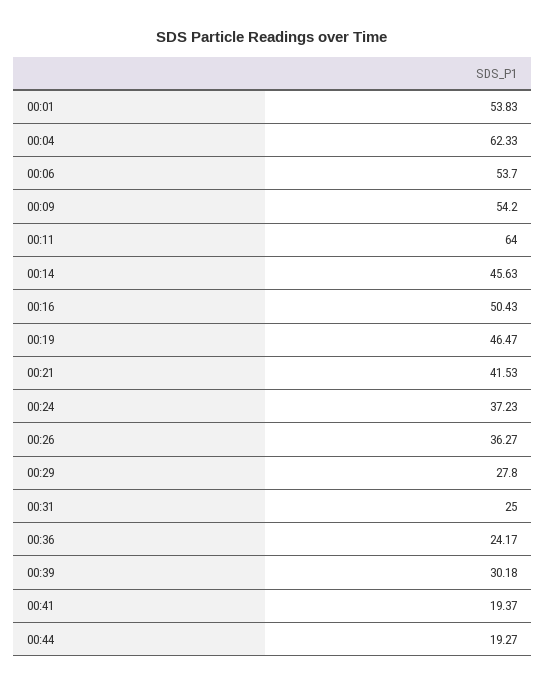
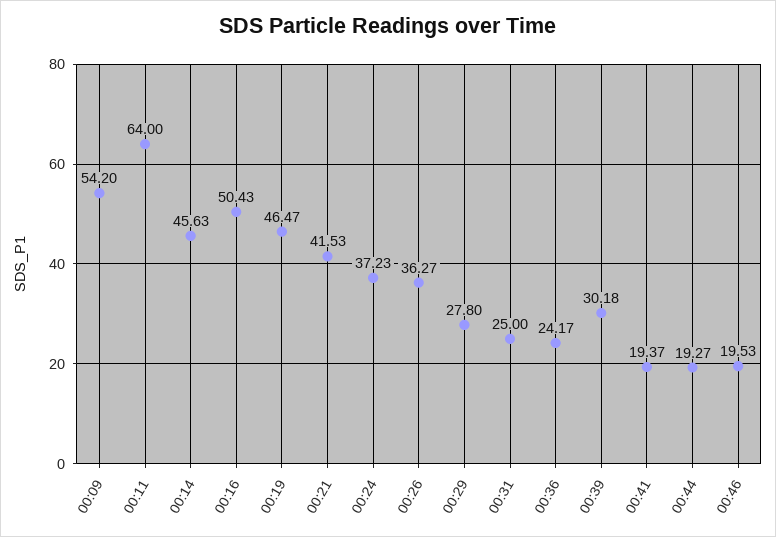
00:01: 53.83 -> none
00:04: 62.33 -> none
00:06: 53.7 -> none
00:46: none -> 19.53

